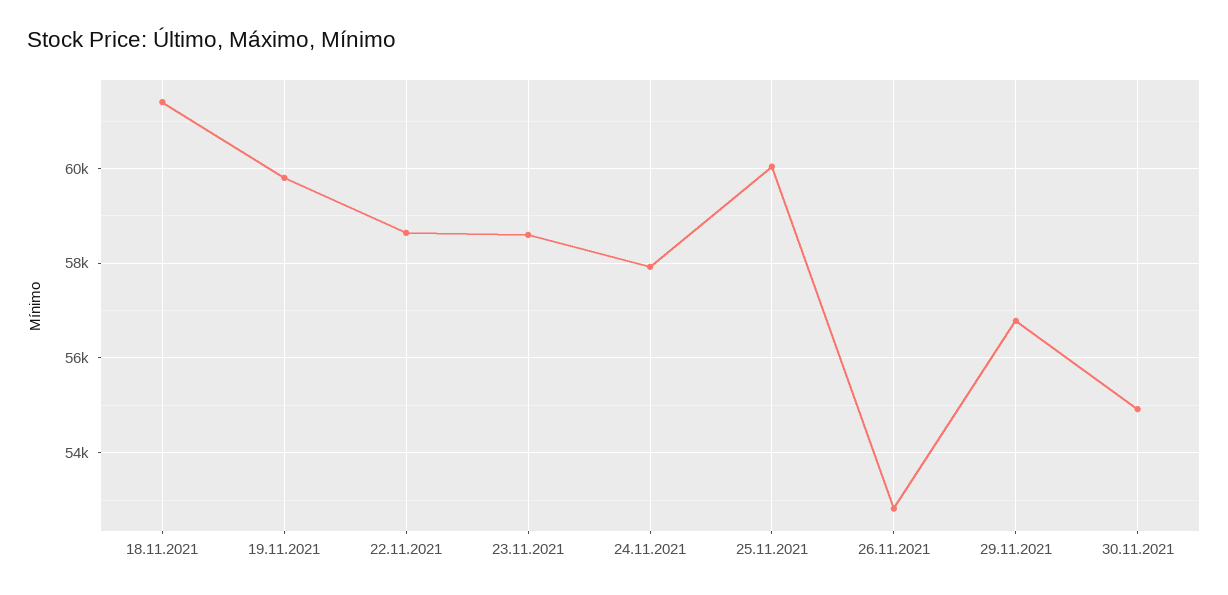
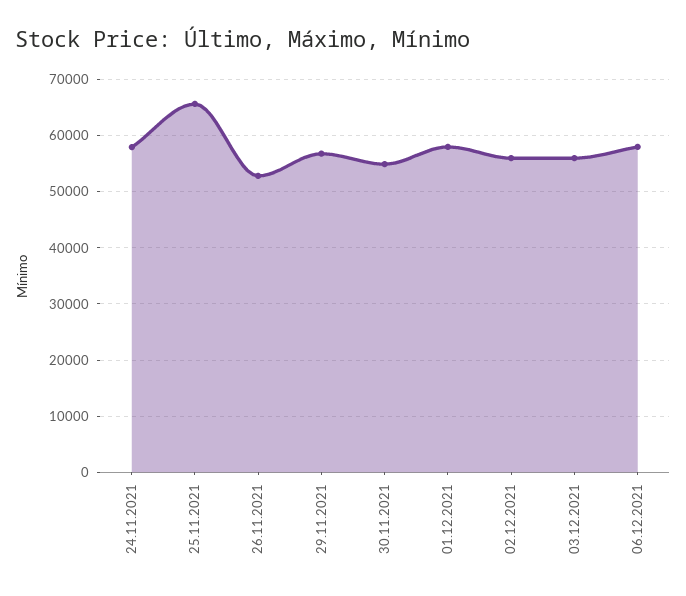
18.11.2021: 61400 -> none
19.11.2021: 59800 -> none
22.11.2021: 58600 -> none
23.11.2021: 58600 -> none
25.11.2021: 60000 -> 66000
01.12.2021: none -> 58000
02.12.2021: none -> 56000
03.12.2021: none -> 56000
06.12.2021: none -> 58000

